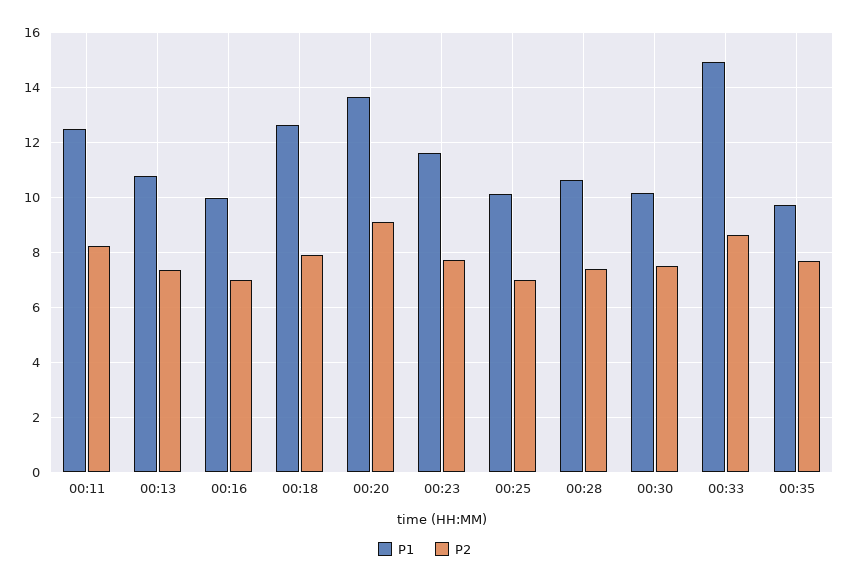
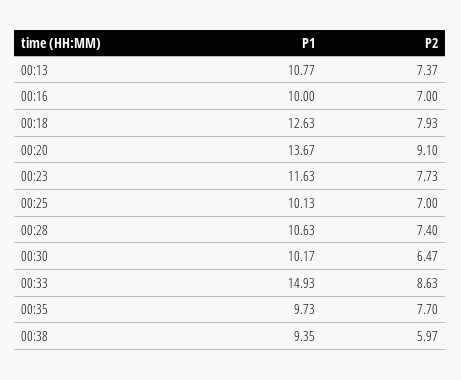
P1, 00:11: 12.5 -> none
P2, 00:11: 8.25 -> none
P2, 00:30: 7.5 -> 6.47
P1, 00:38: none -> 9.35
P2, 00:38: none -> 5.97

